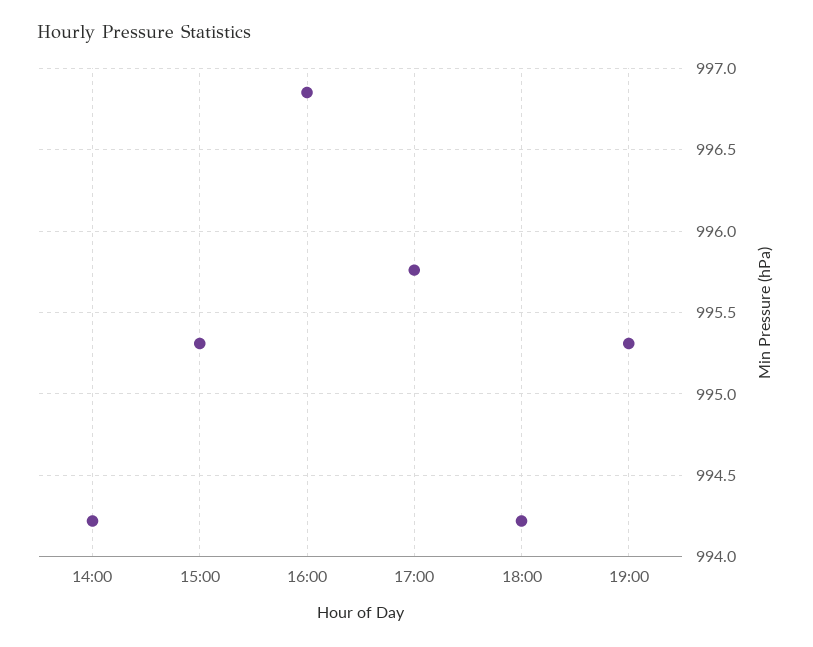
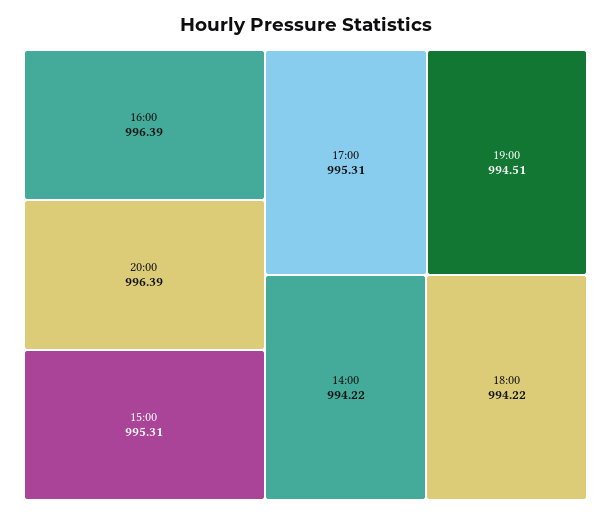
16:00: 996.85 -> 996.39
17:00: 995.75 -> 995.31
19:00: 995.3 -> 994.51
20:00: none -> 996.39

